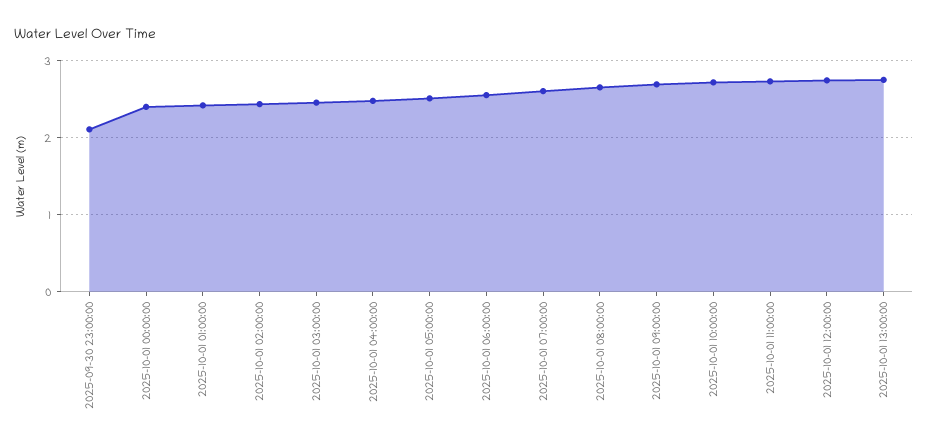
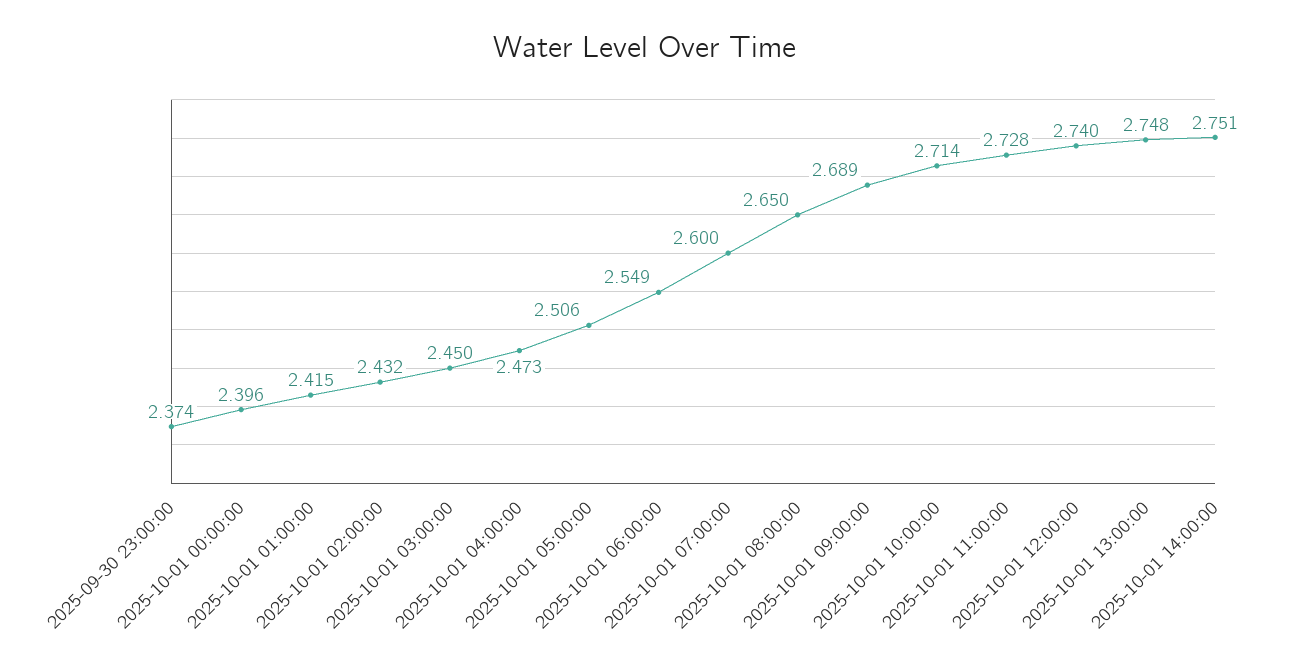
2025-09-30 23:00:00: 2.1 -> 2.374
2025-10-01 14:00:00: none -> 2.751

